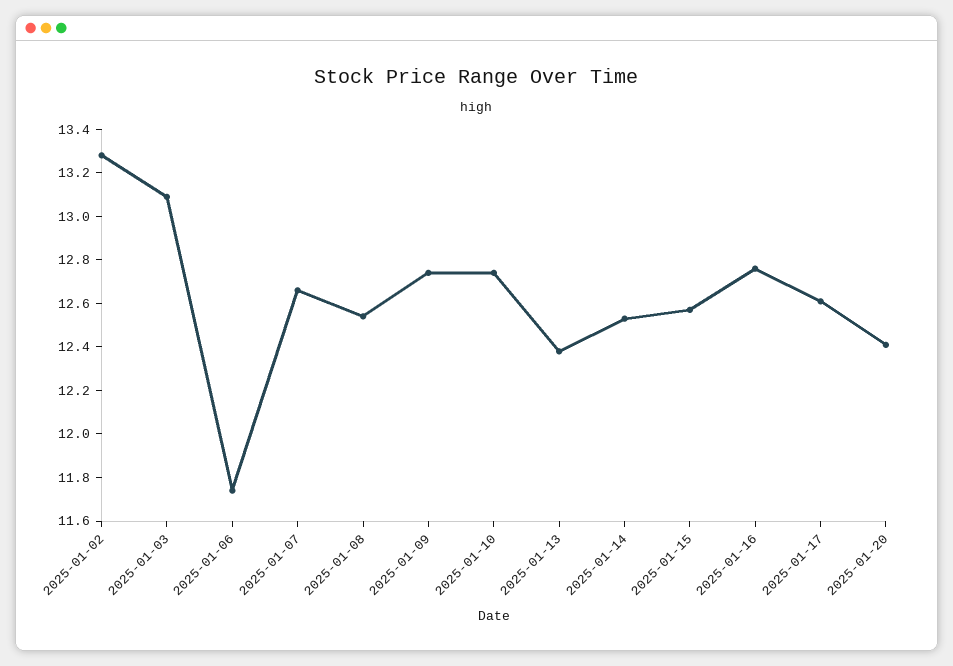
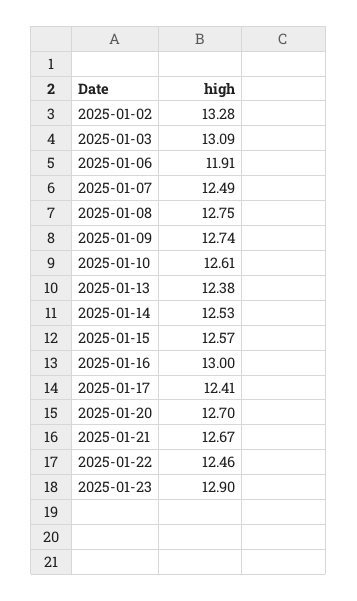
2025-01-06: 11.75 -> 11.91
2025-01-07: 12.65 -> 12.49
2025-01-08: 12.55 -> 12.75
2025-01-10: 12.75 -> 12.61
2025-01-16: 12.75 -> 13
2025-01-17: 12.6 -> 12.41
2025-01-20: 12.4 -> 12.7
2025-01-21: none -> 12.67
2025-01-22: none -> 12.46
2025-01-23: none -> 12.9

